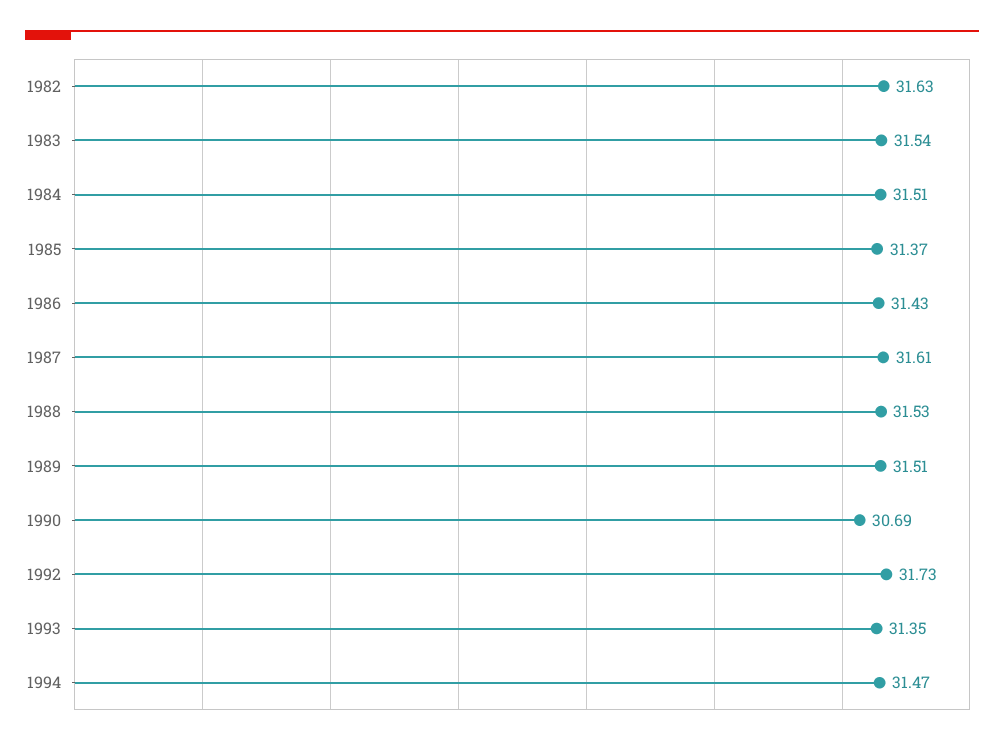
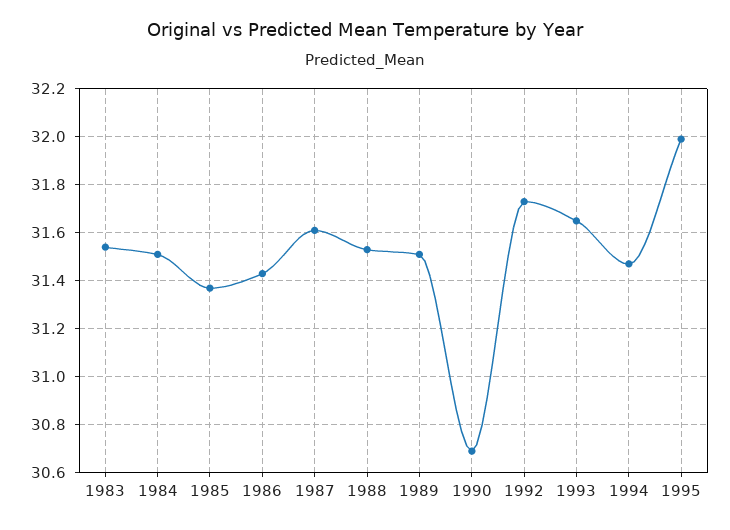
1982: 31.63 -> none
1993: 31.35 -> 31.65
1995: none -> 32

